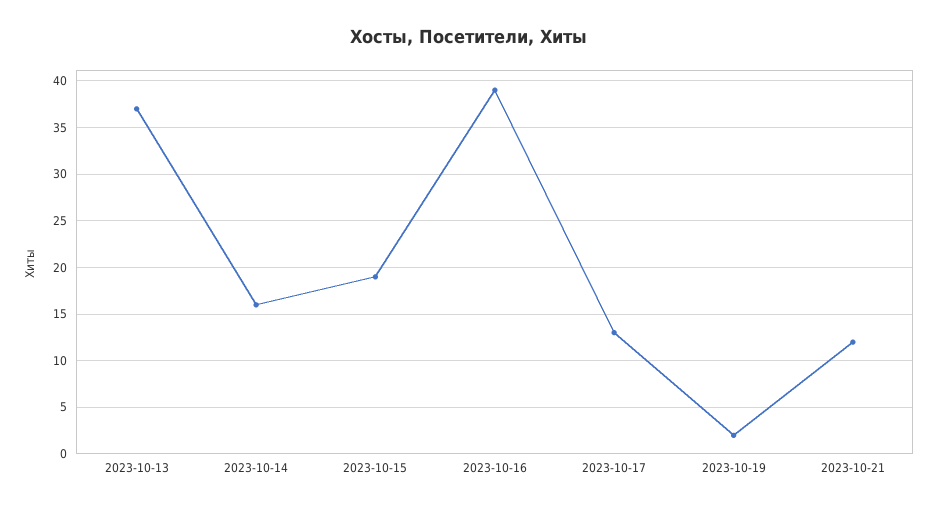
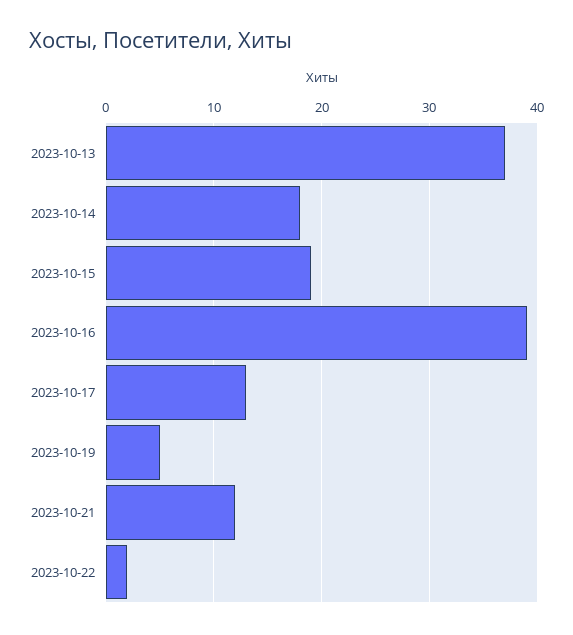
2023-10-14: 16 -> 18
2023-10-19: 2 -> 5
2023-10-22: none -> 2

